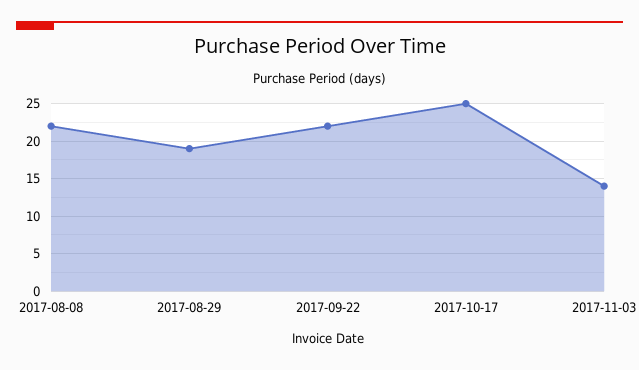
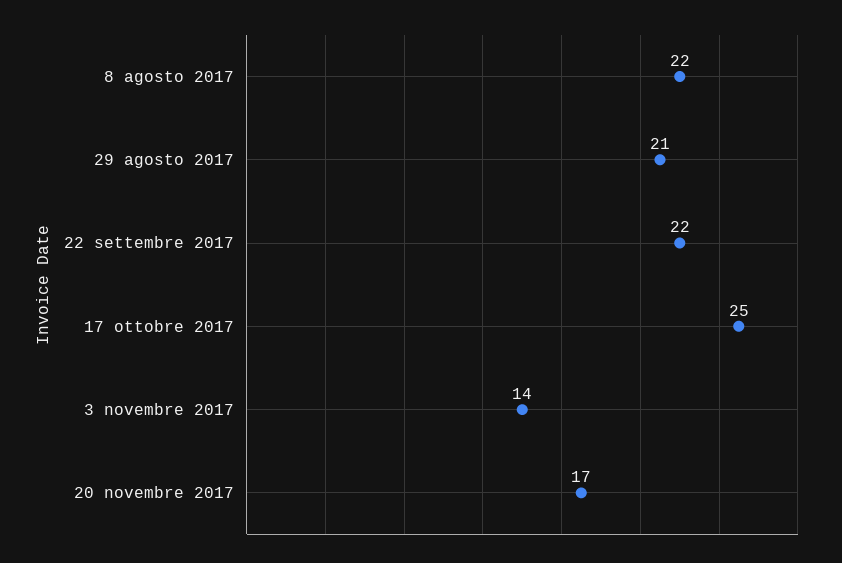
2017-08-29: 19 -> 21
20 novembre 2017: none -> 17

